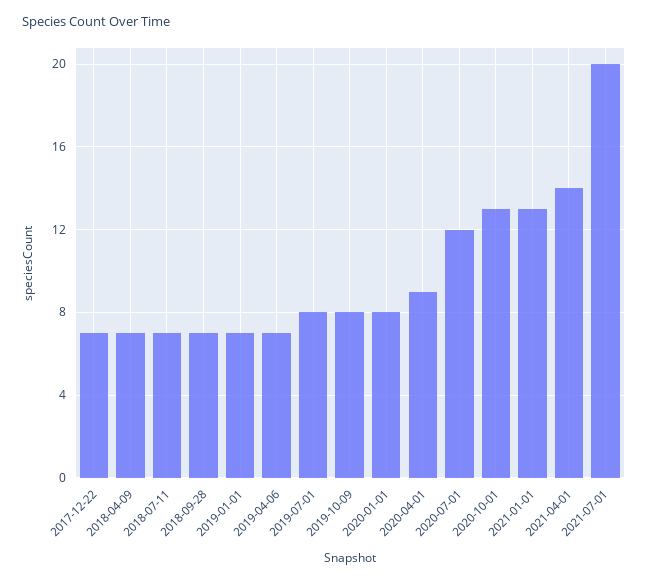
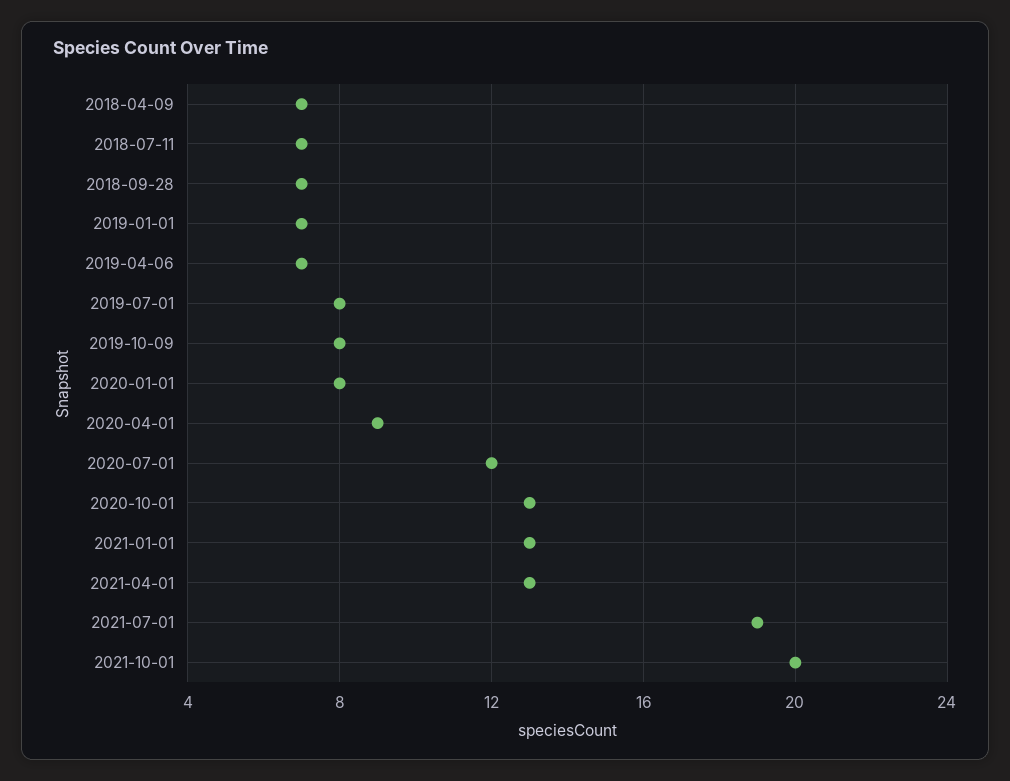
2017-12-22: 7 -> none
2021-04-01: 14 -> 13
2021-07-01: 20 -> 19
2021-10-01: none -> 20

